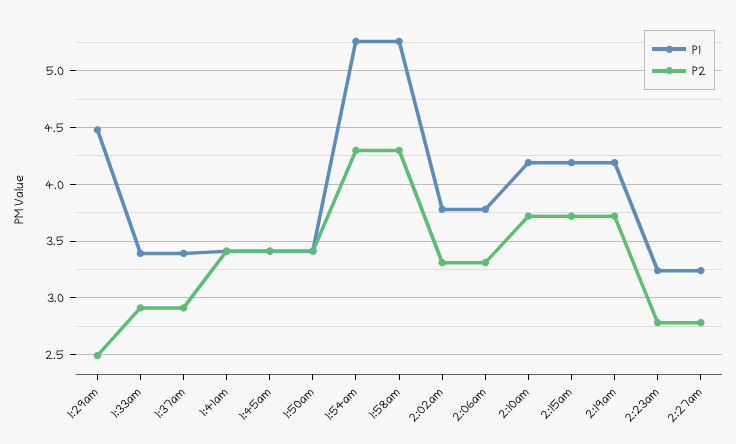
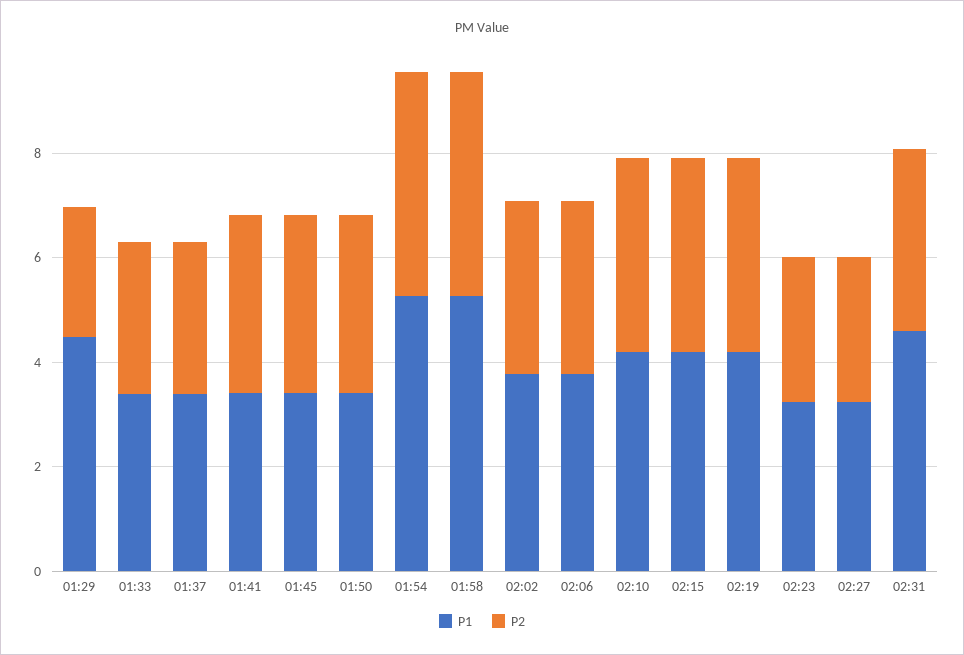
P1, 02:31: none -> 4.5
P2, 02:31: none -> 3.5

